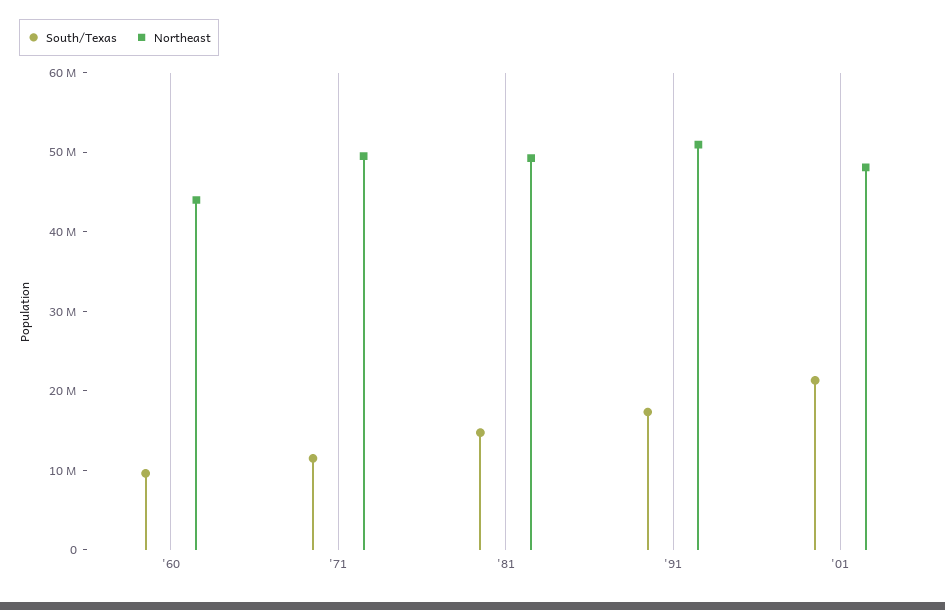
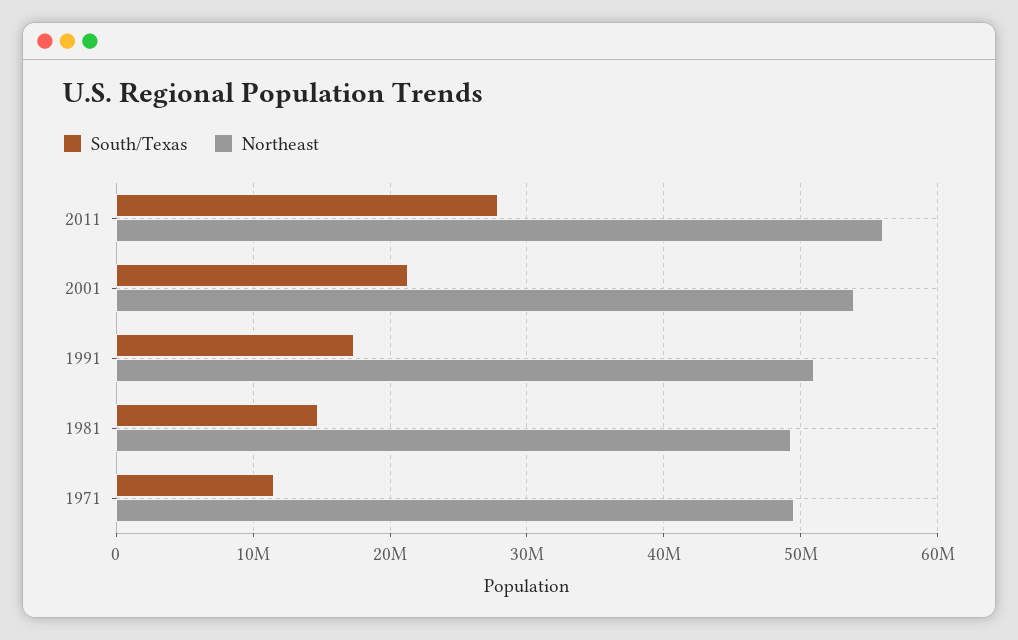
South/Texas, '60: 10000000 -> none
Northeast, '60: 44000000 -> none
Northeast, '01: 48000000 -> 54000000
South/Texas, 2011: none -> 28000000
Northeast, 2011: none -> 56000000

